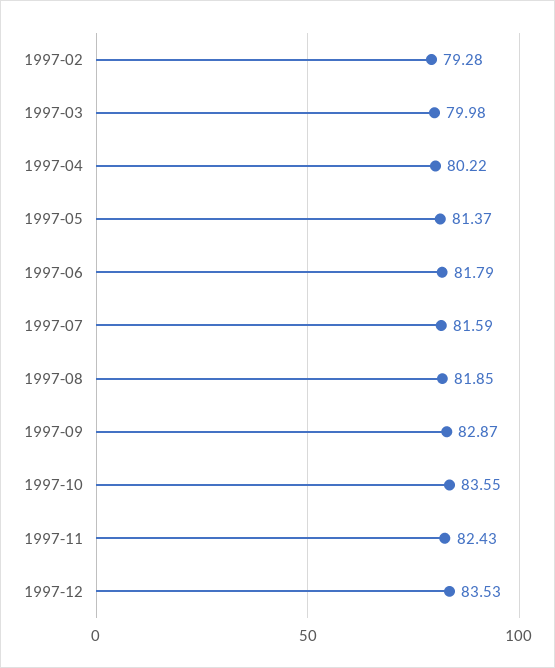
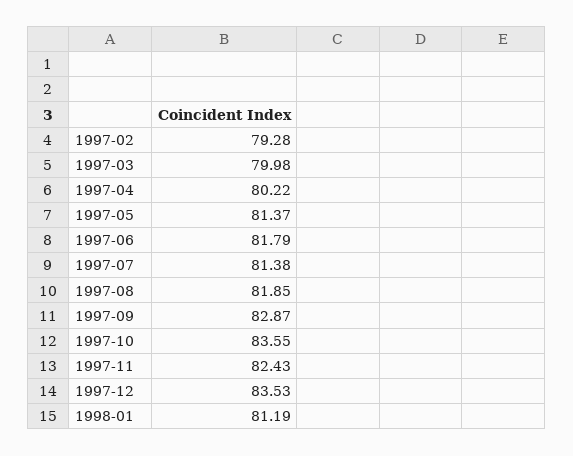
1997-07: 81.59 -> 81.38
1998-01: none -> 81.19

